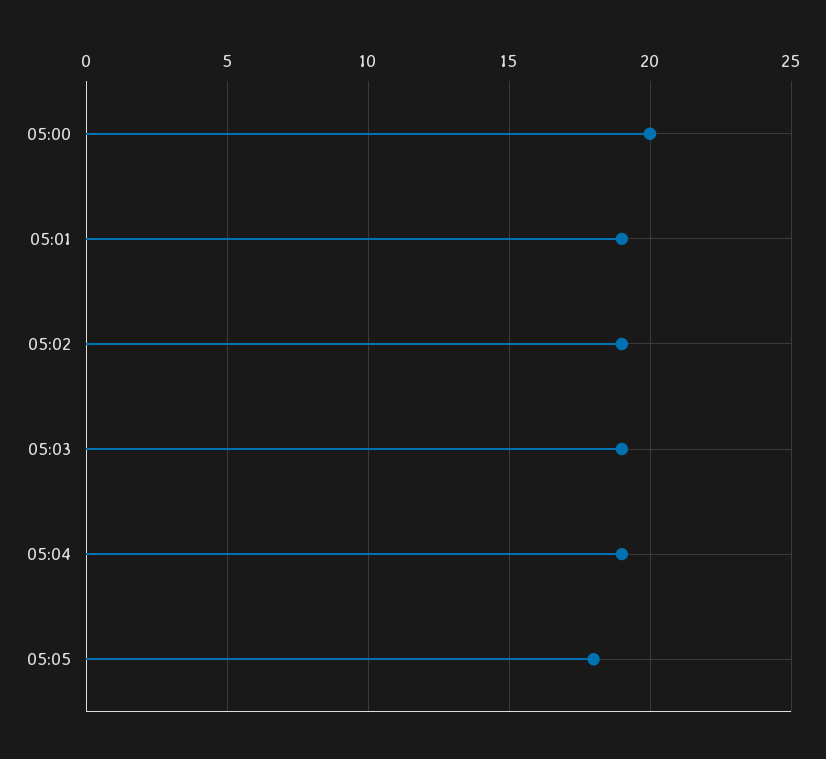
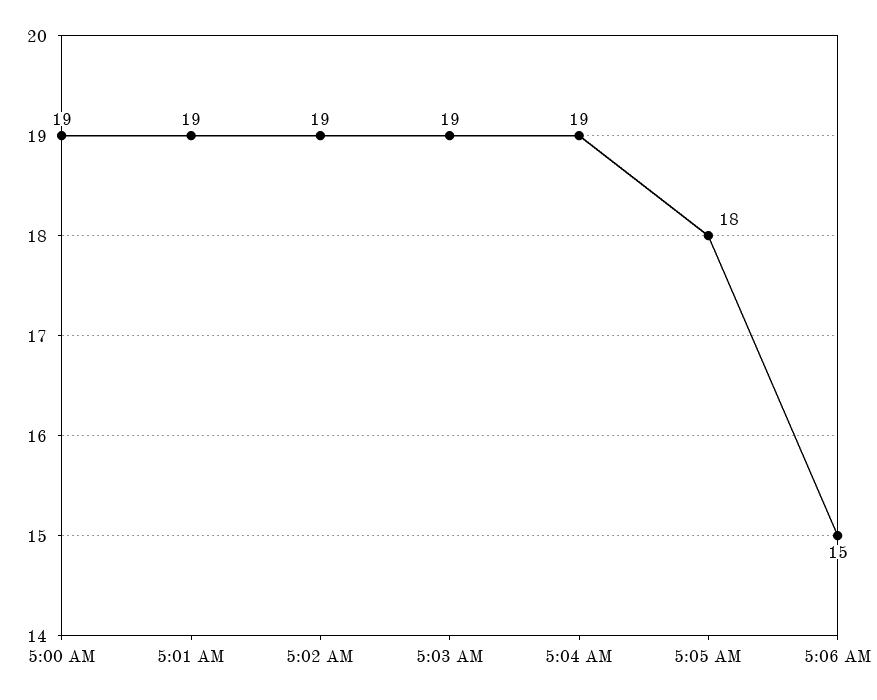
05:00: 20 -> 19
5:06 AM: none -> 15

